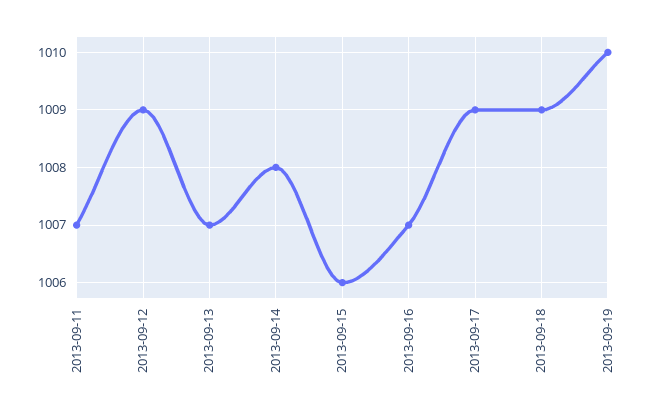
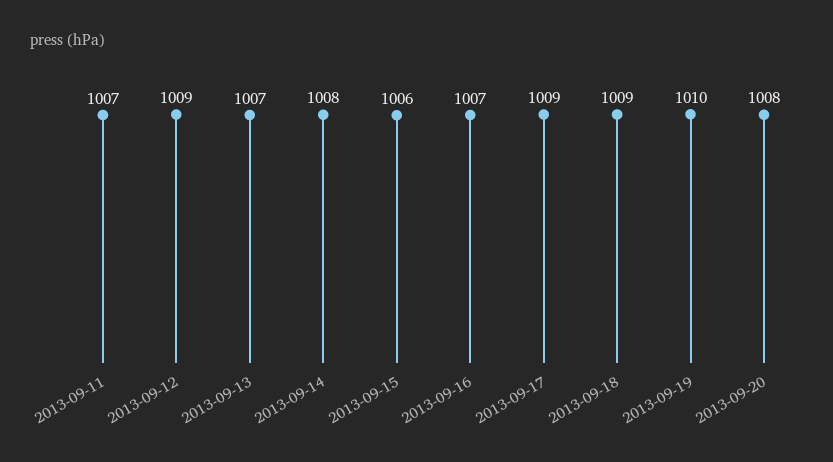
2013-09-20: none -> 1008

